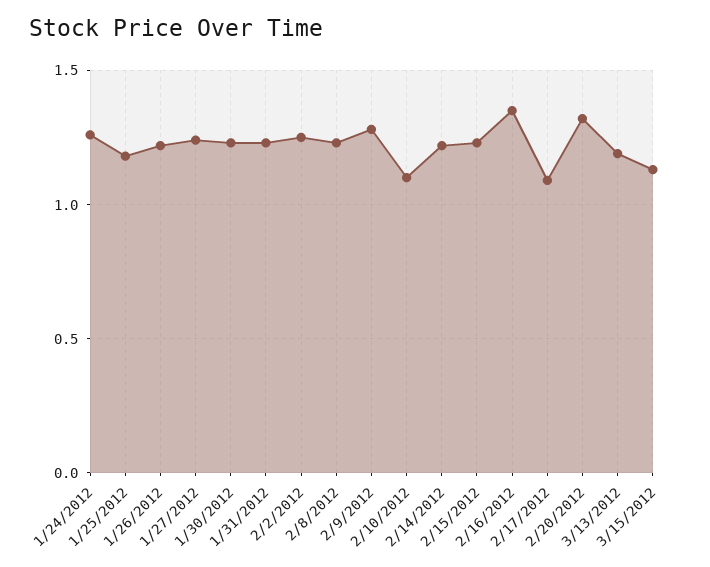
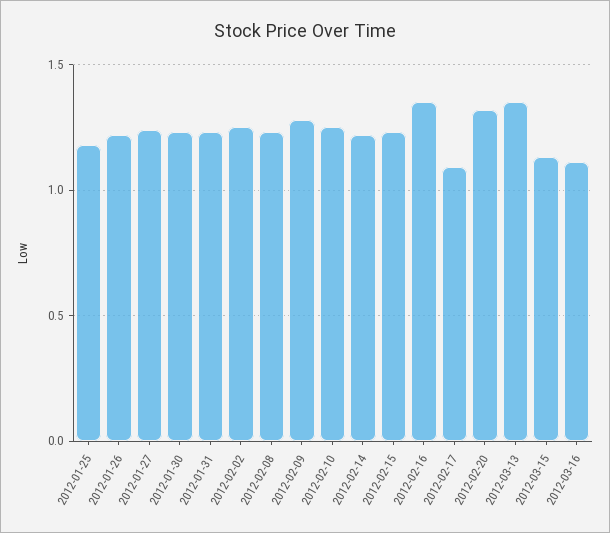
1/24/2012: 1.25 -> none
2/10/2012: 1.1 -> 1.25
3/13/2012: 1.2 -> 1.35
2012-03-16: none -> 1.1

